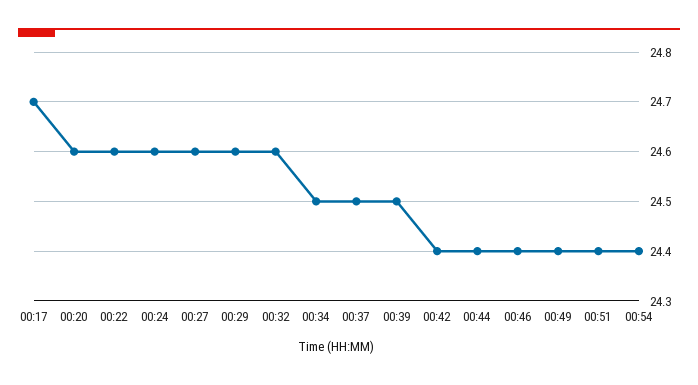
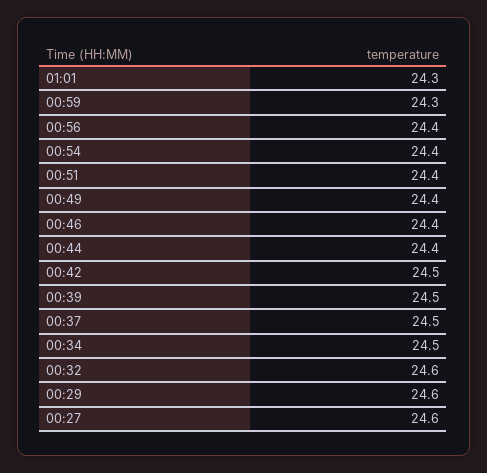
00:17: 24.7 -> none
00:20: 24.6 -> none
00:22: 24.6 -> none
00:24: 24.6 -> none
00:42: 24.4 -> 24.5
01:01: none -> 24.3
00:59: none -> 24.3
00:56: none -> 24.4

